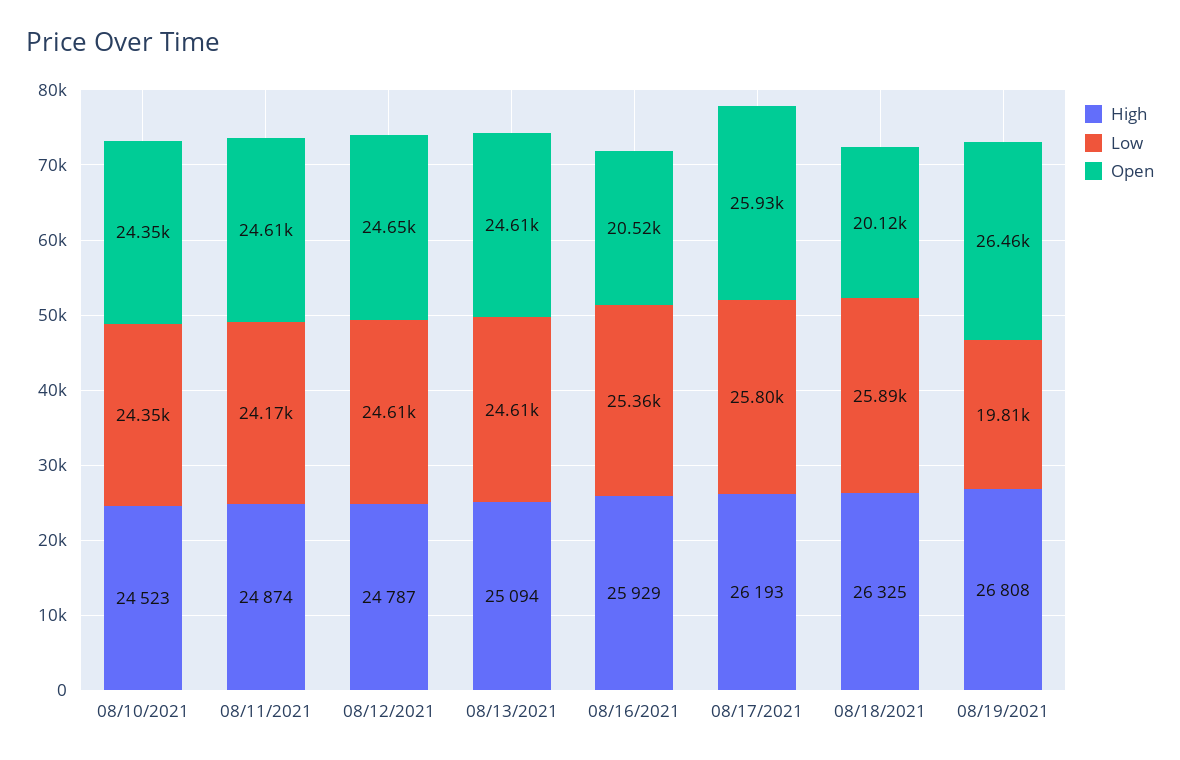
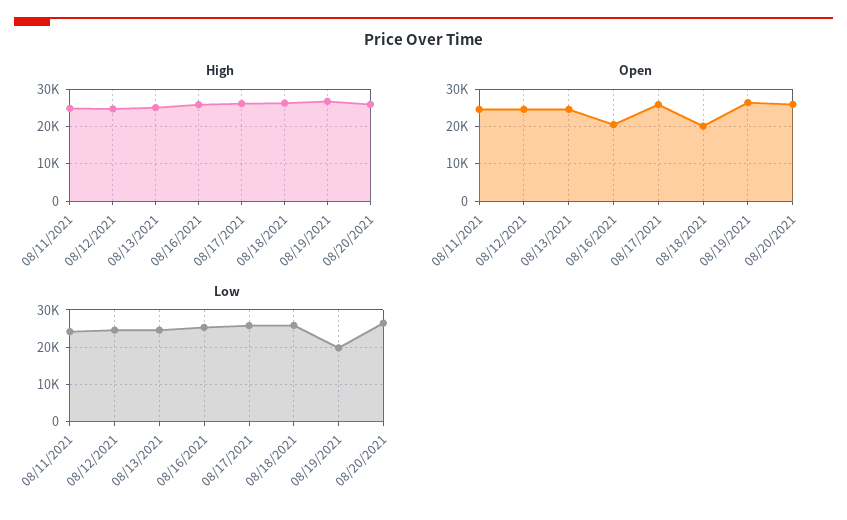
High, 08/10/2021: 24523 -> none
Low, 08/10/2021: 24350 -> none
Open, 08/10/2021: 24350 -> none
High, 08/20/2021: none -> 26000
Open, 08/20/2021: none -> 26000
Low, 08/20/2021: none -> 26000

